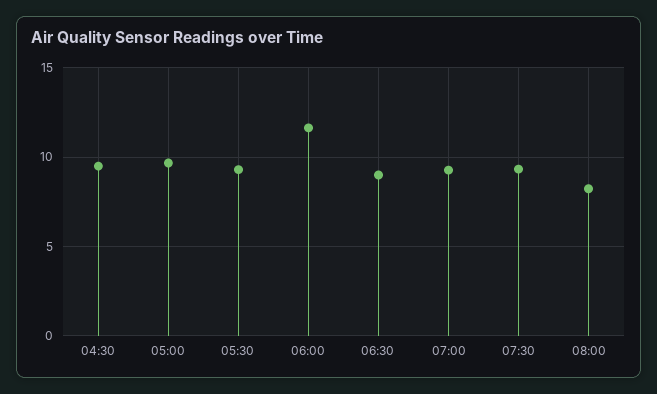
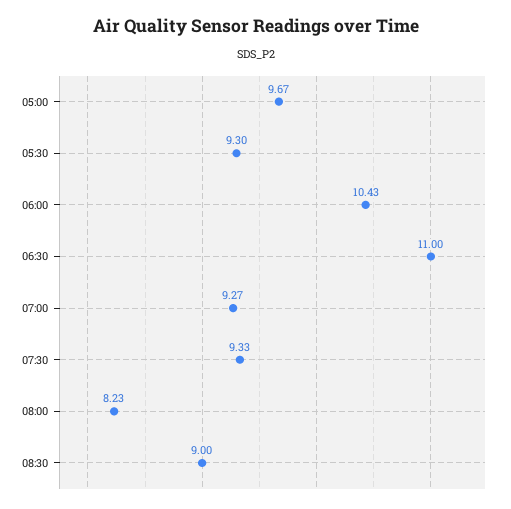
04:30: 9.5 -> none
06:00: 11.5 -> 10.43
06:30: 9 -> 11
08:30: none -> 9

